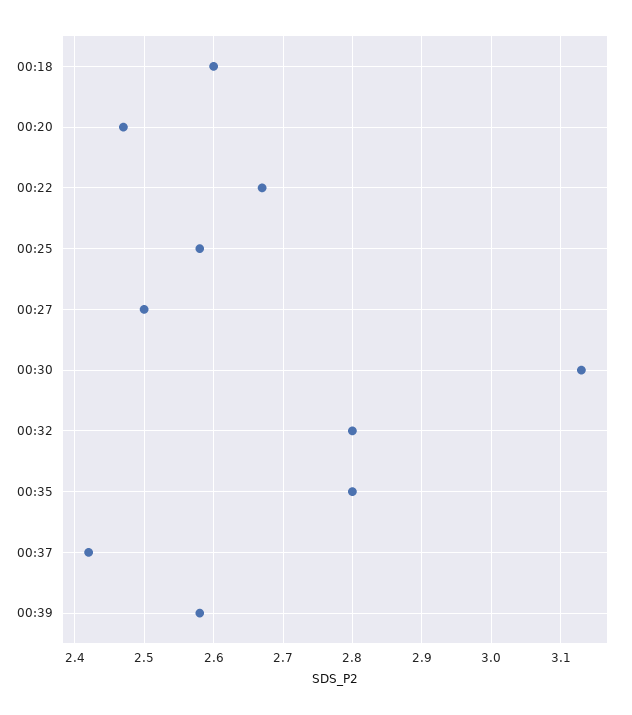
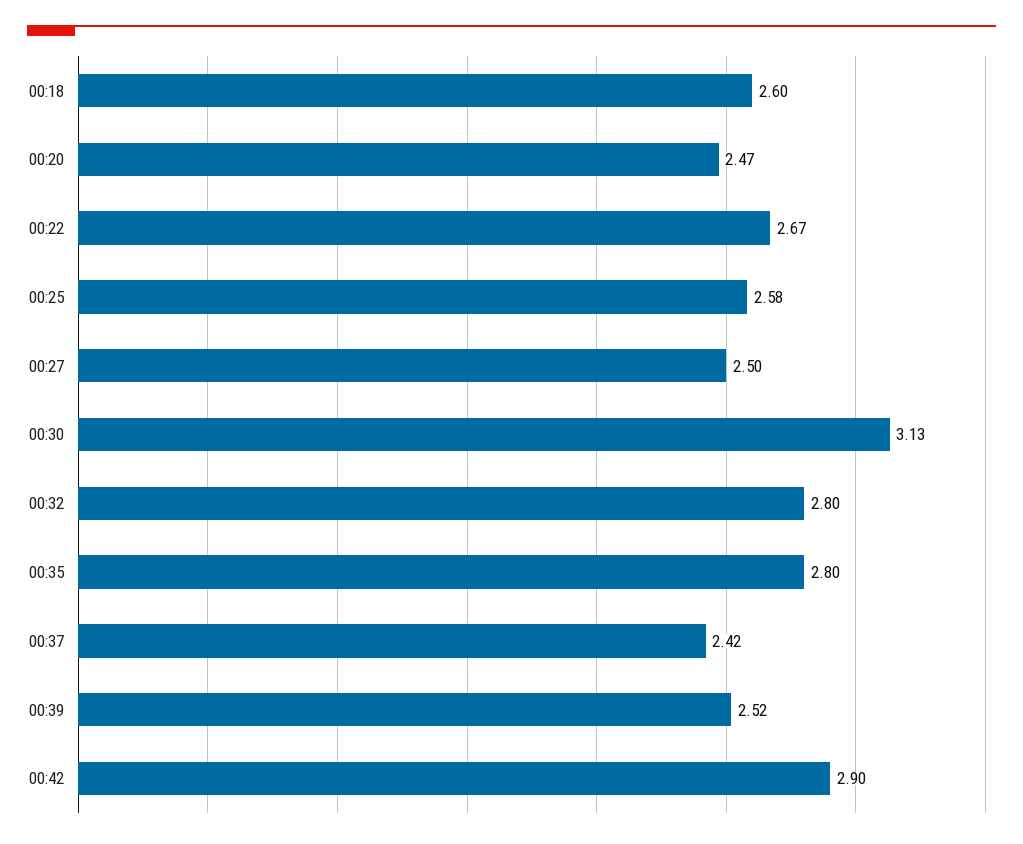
00:39: 2.58 -> 2.52
00:42: none -> 2.9

